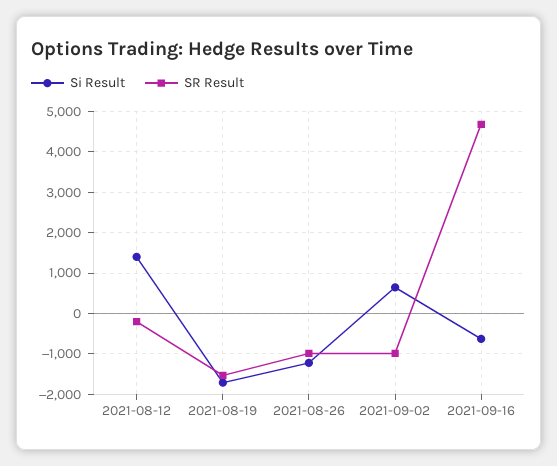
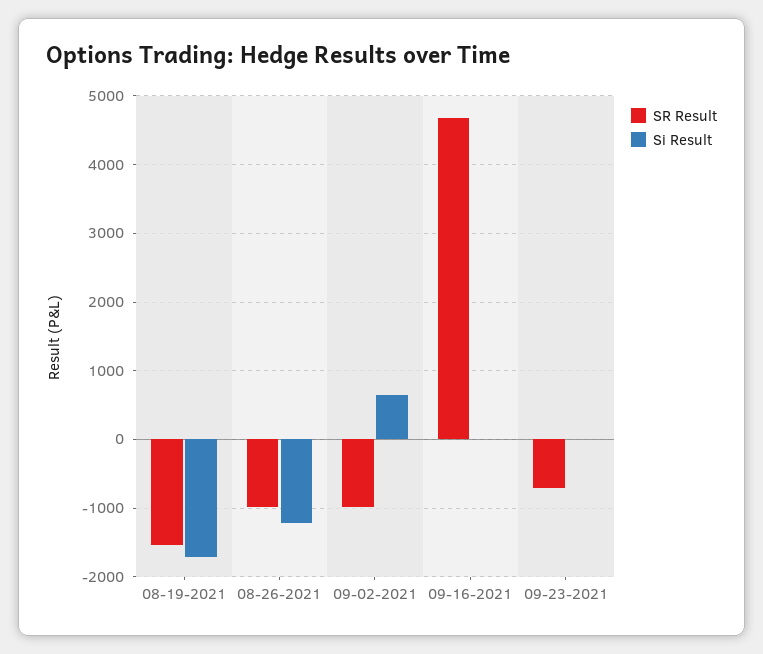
Si Result, 2021-08-12: 1400 -> none
SR Result, 2021-08-12: -200 -> none
Si Result, 2021-09-16: -600 -> 0
SR Result, 09-23-2021: none -> -700
Si Result, 09-23-2021: none -> 0

